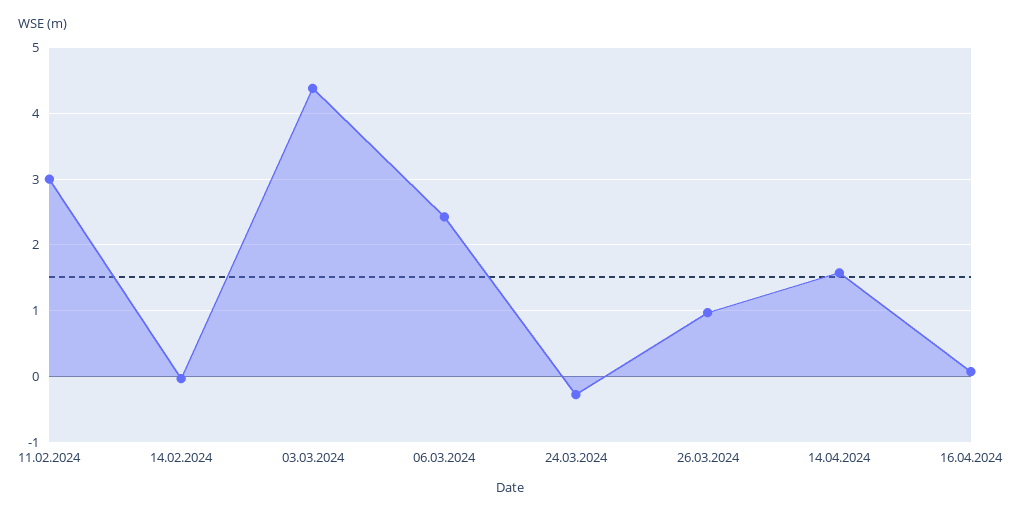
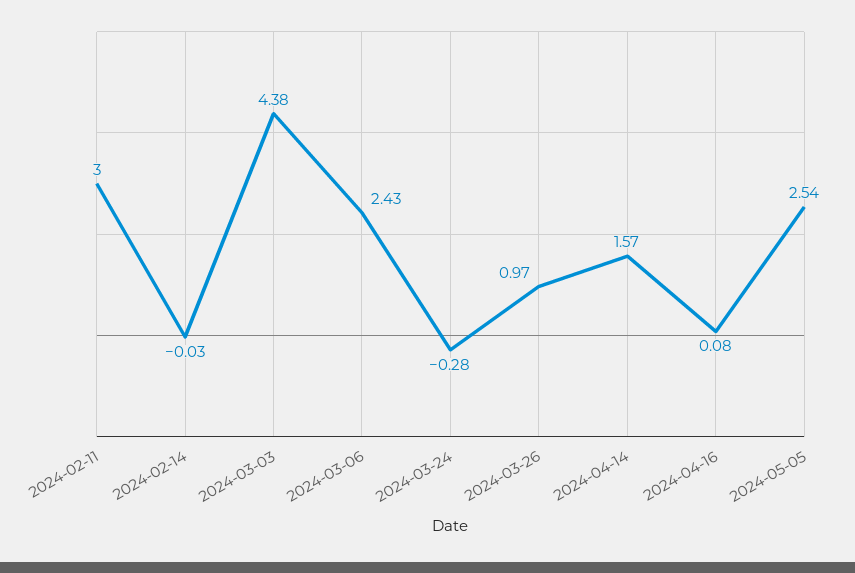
2024-05-05: none -> 2.54

